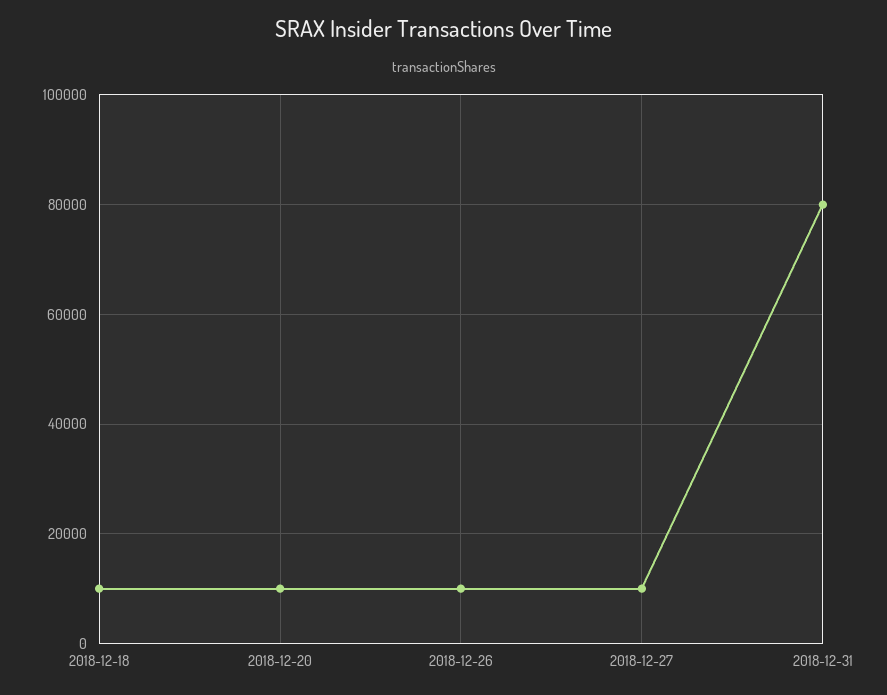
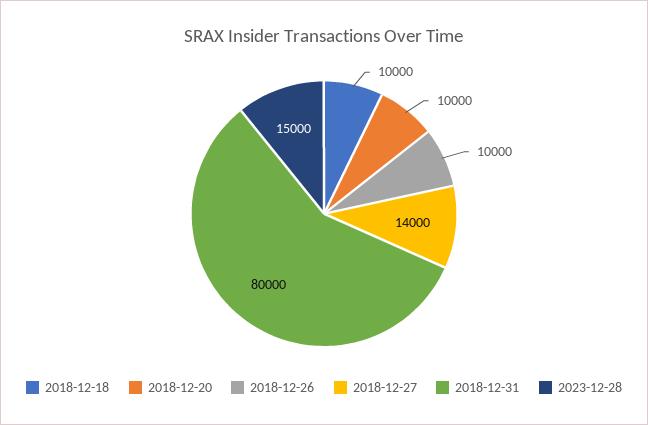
2018-12-27: 10000 -> 14000
2023-12-28: none -> 15000

